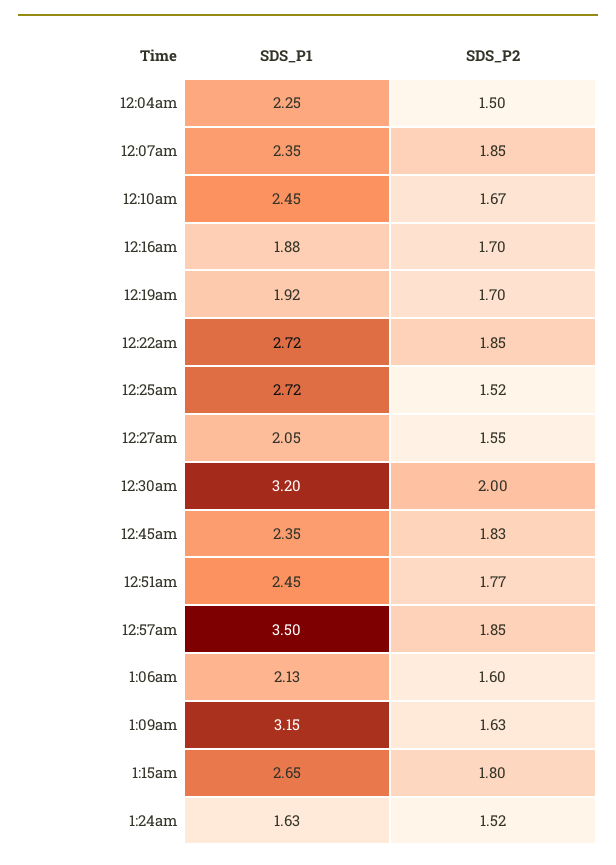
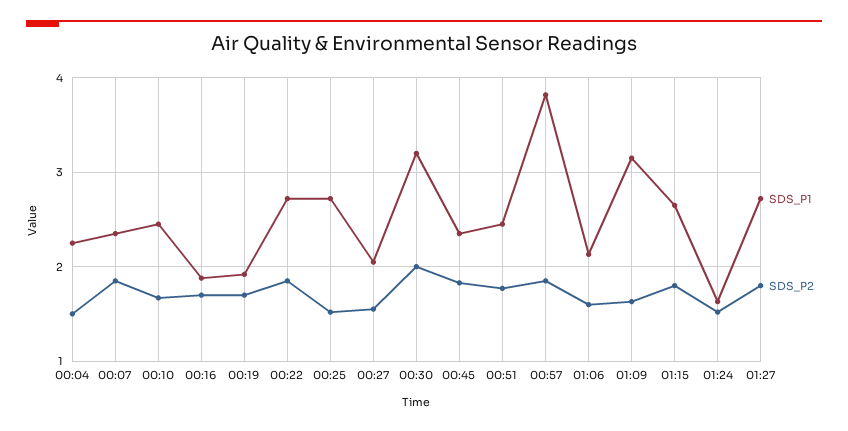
SDS_P1, 12:57am: 3.5 -> 3.8
SDS_P1, 01:27: none -> 2.7
SDS_P2, 01:27: none -> 1.8

